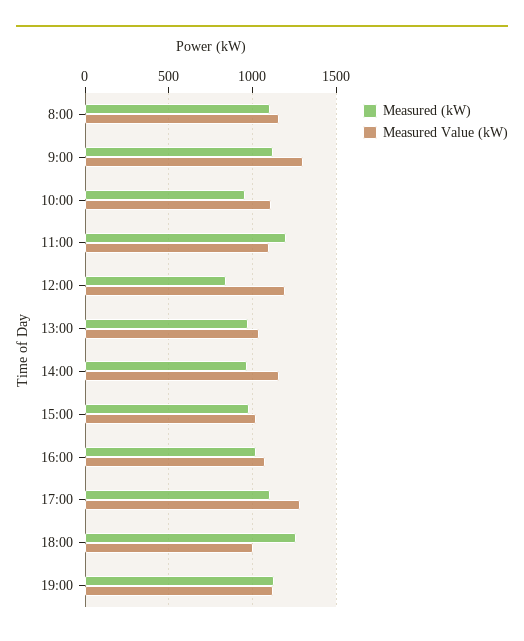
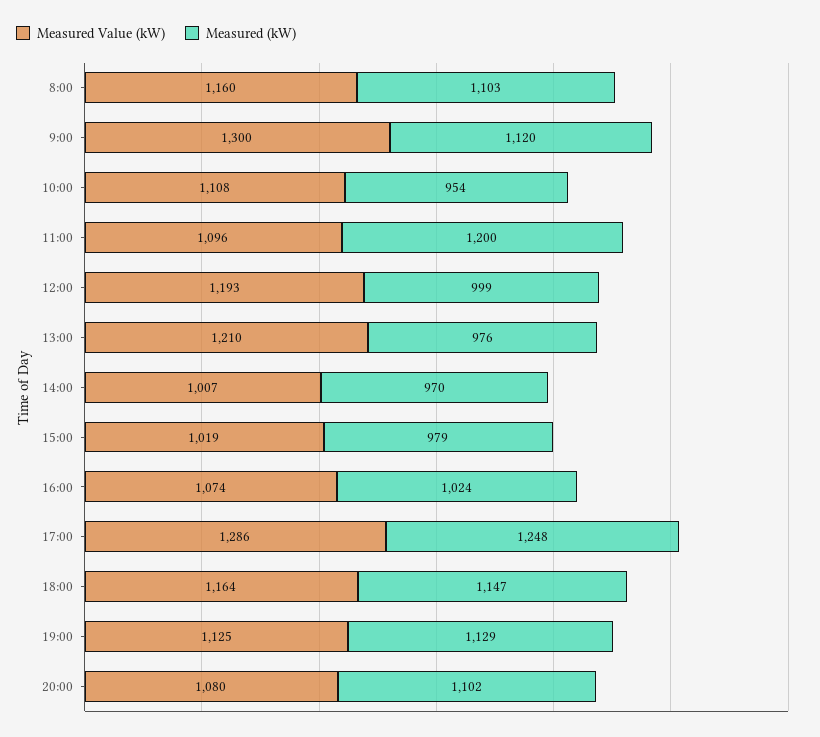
Measured (kW), 12:00: 850 -> 999
Measured Value (kW), 13:00: 1050 -> 1210
Measured Value (kW), 14:00: 1150 -> 1007
Measured (kW), 17:00: 1100 -> 1248
Measured (kW), 18:00: 1250 -> 1147
Measured Value (kW), 18:00: 1000 -> 1164
Measured Value (kW), 20:00: none -> 1080
Measured (kW), 20:00: none -> 1102

